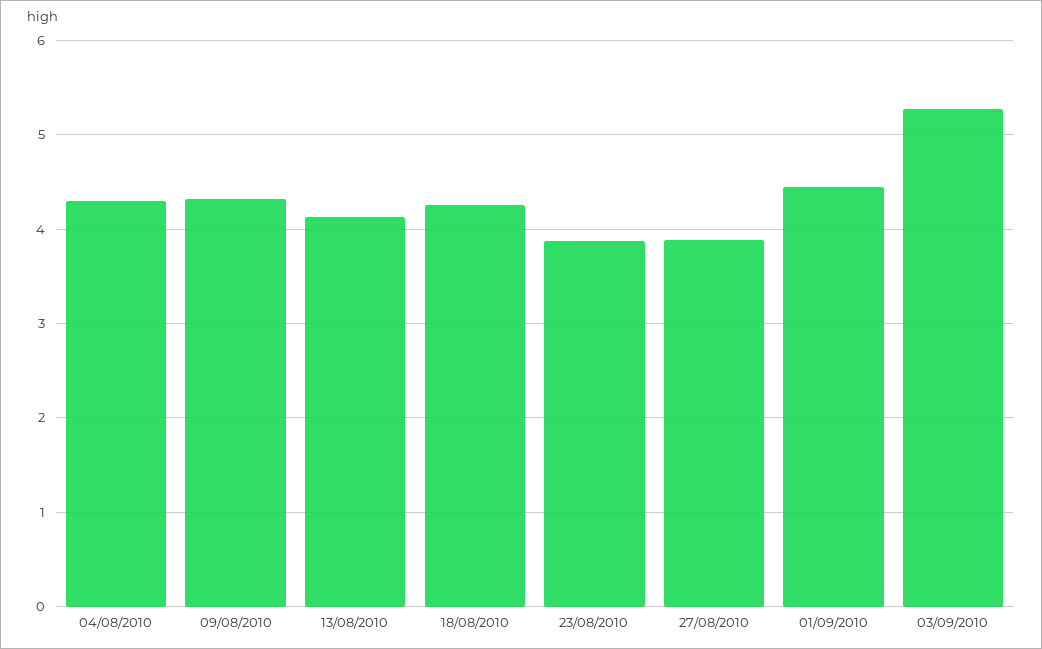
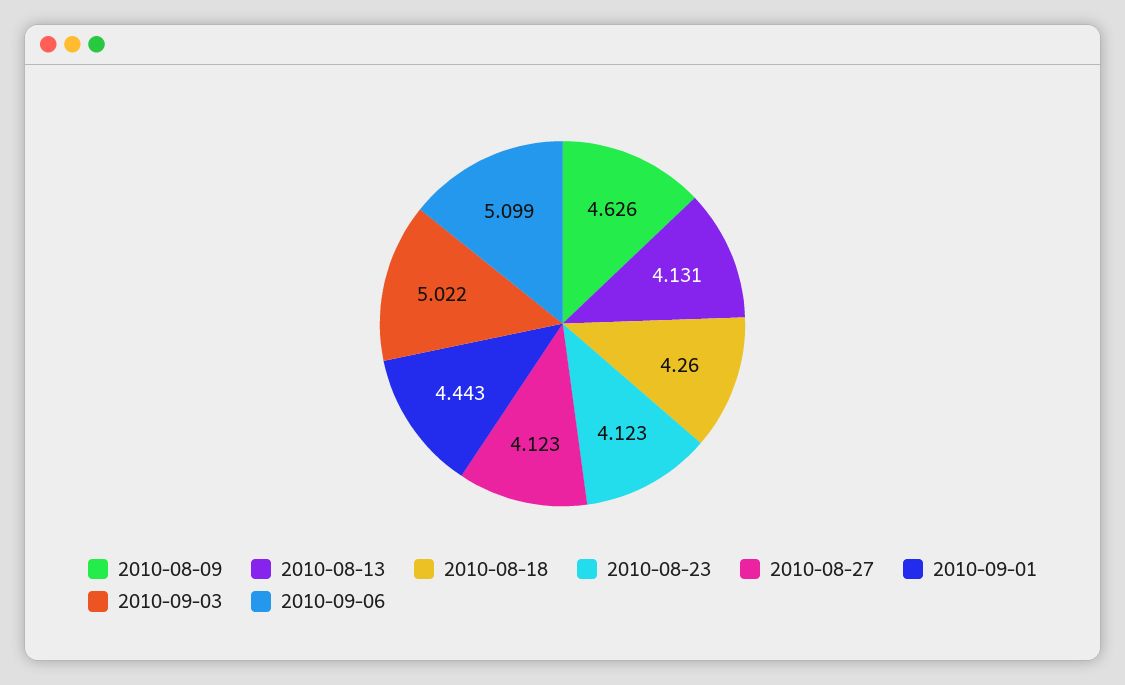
04/08/2010: 4.3 -> none
09/08/2010: 4.3 -> 4.626
23/08/2010: 3.9 -> 4.123
27/08/2010: 3.9 -> 4.123
03/09/2010: 5.3 -> 5.022
2010-09-06: none -> 5.099

